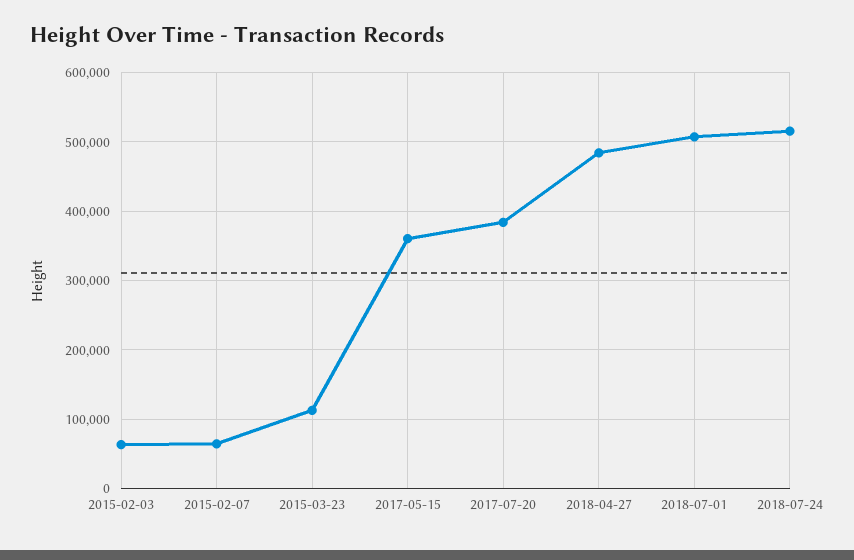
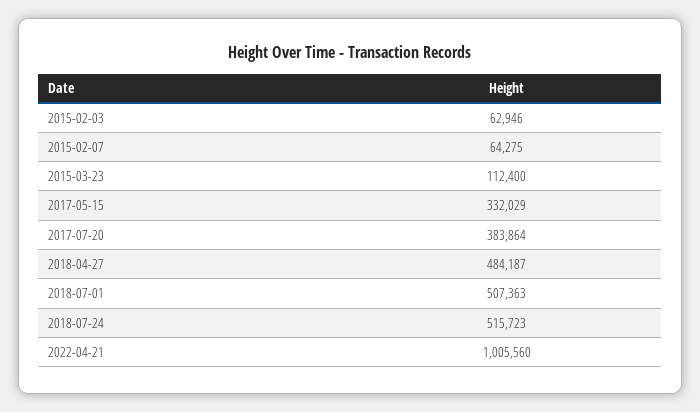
2017-05-15: 360000 -> 332029
2022-04-21: none -> 1005560

